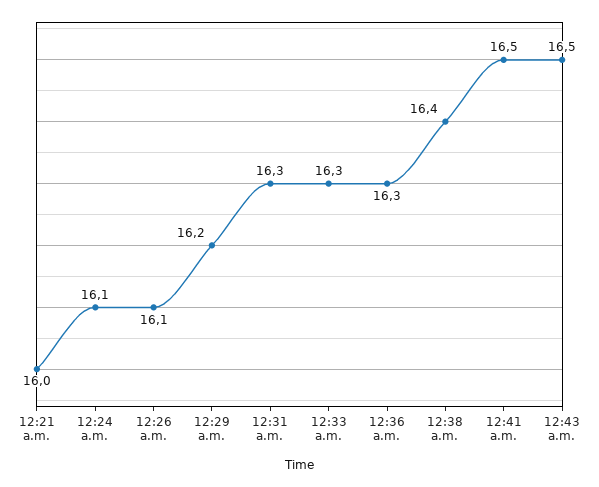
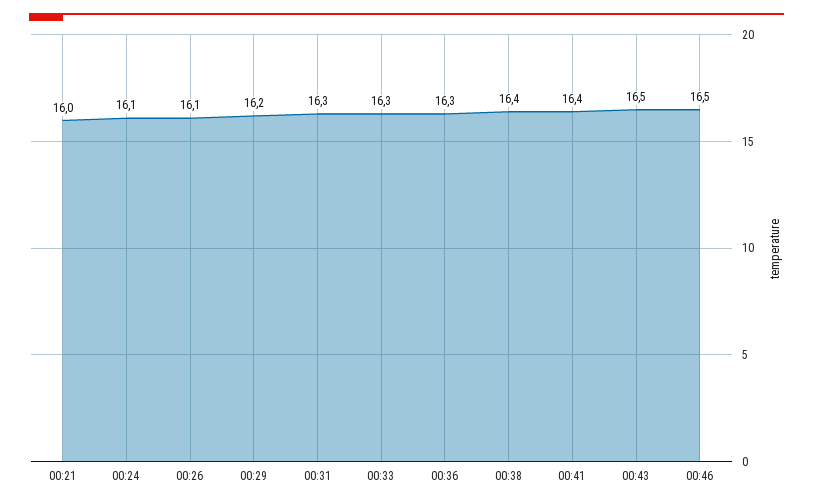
12:41 a.m.: 16.5 -> 16.4
00:46: none -> 16.5

